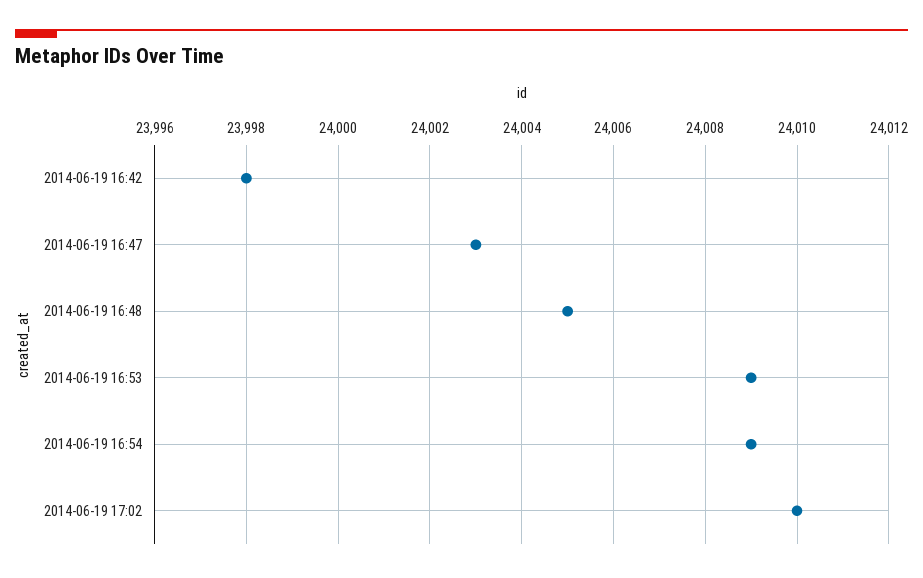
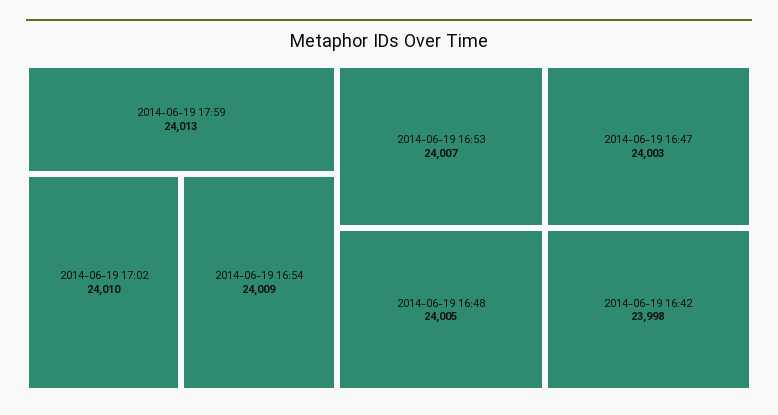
2014-06-19 16:53: 24009 -> 24007
2014-06-19 17:59: none -> 24013

